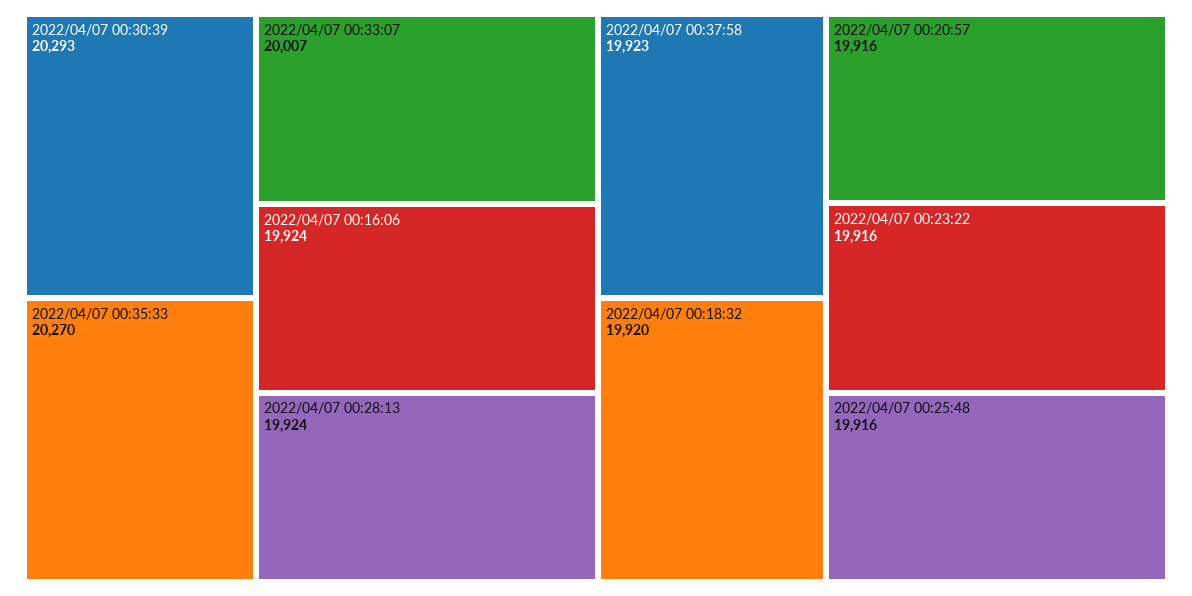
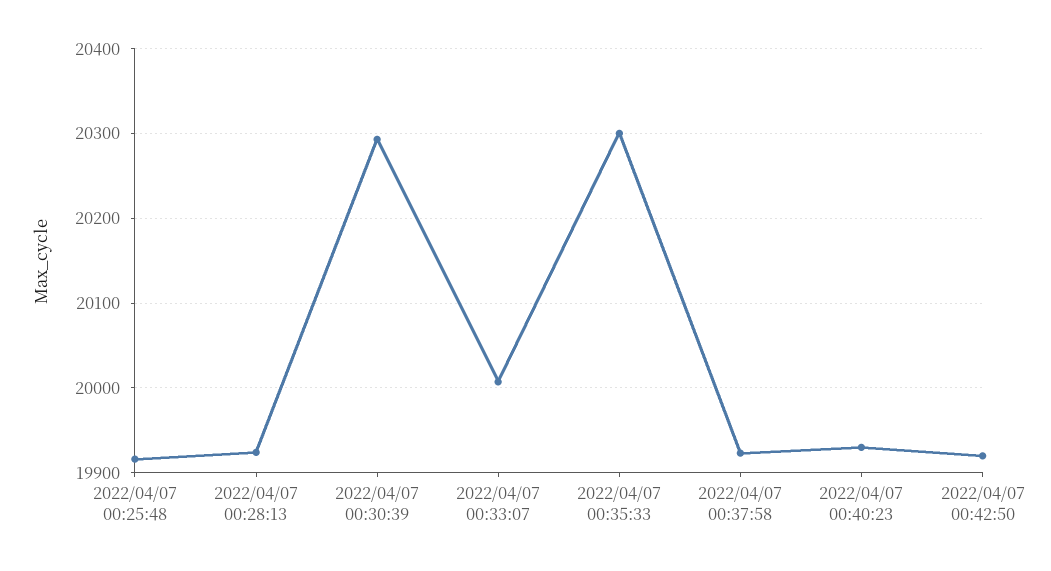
2022/04/07 00:35:33: 20270 -> 20300
2022/04/07 00:16:06: 19924 -> none
2022/04/07 00:18:32: 19920 -> none
2022/04/07 00:20:57: 19916 -> none
2022/04/07 00:23:22: 19916 -> none
2022/04/07 00:40:23: none -> 19930
2022/04/07 00:42:50: none -> 19920

